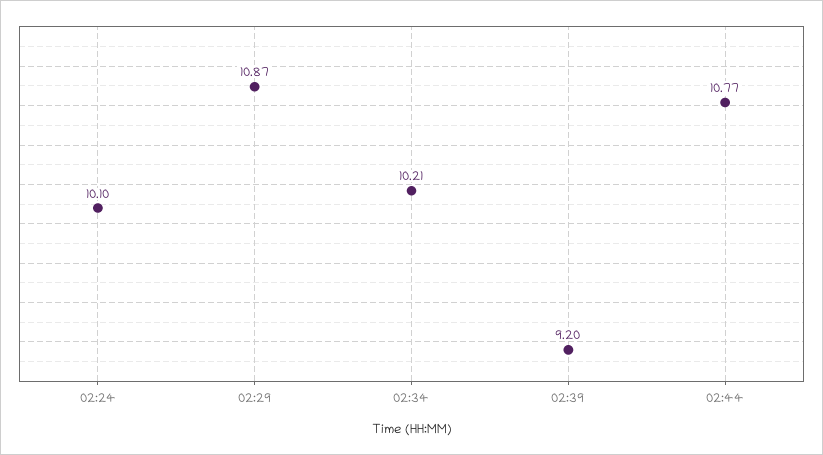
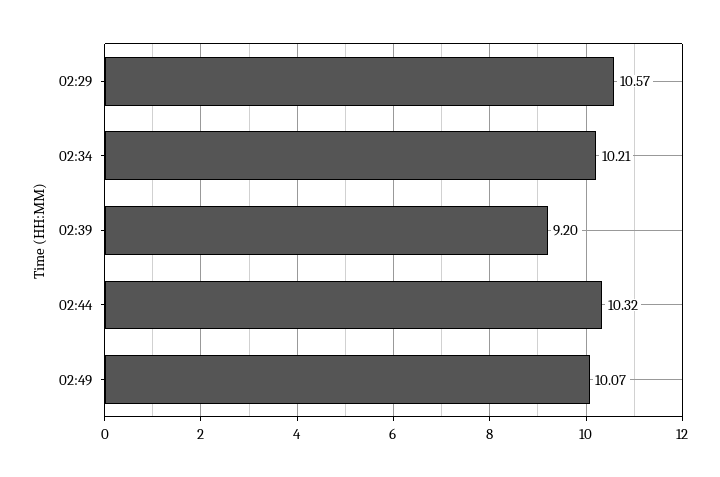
02:24: 10.1 -> none
02:29: 10.87 -> 10.57
02:44: 10.77 -> 10.32
02:49: none -> 10.07

